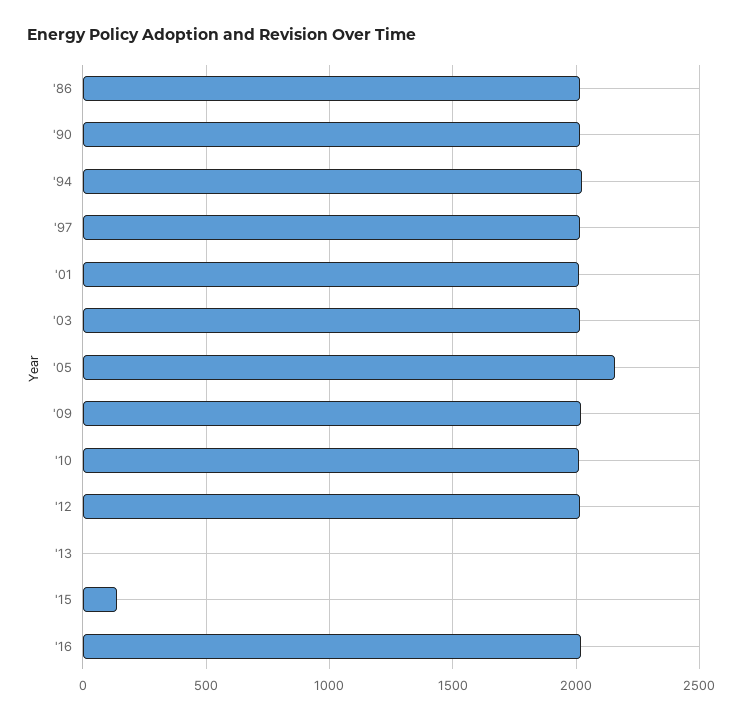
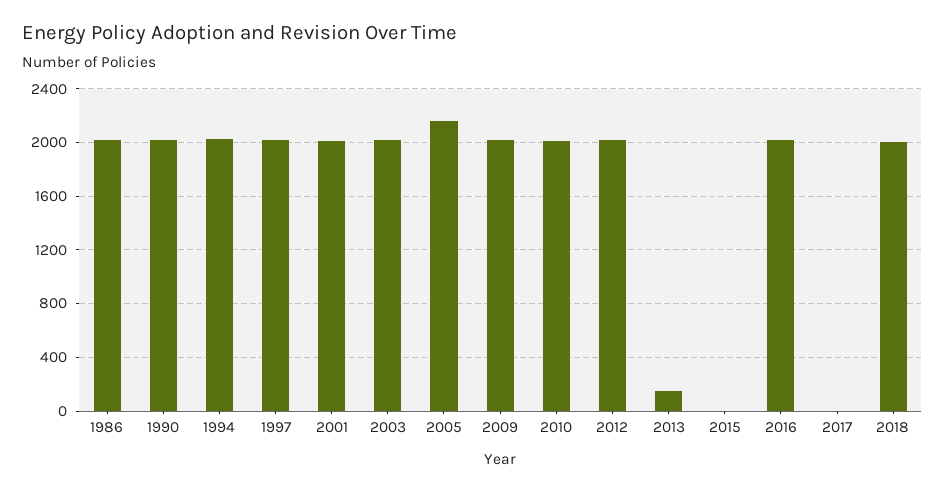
'13: 0 -> 150
'15: 150 -> 0
2017: none -> 0
2018: none -> 2000

